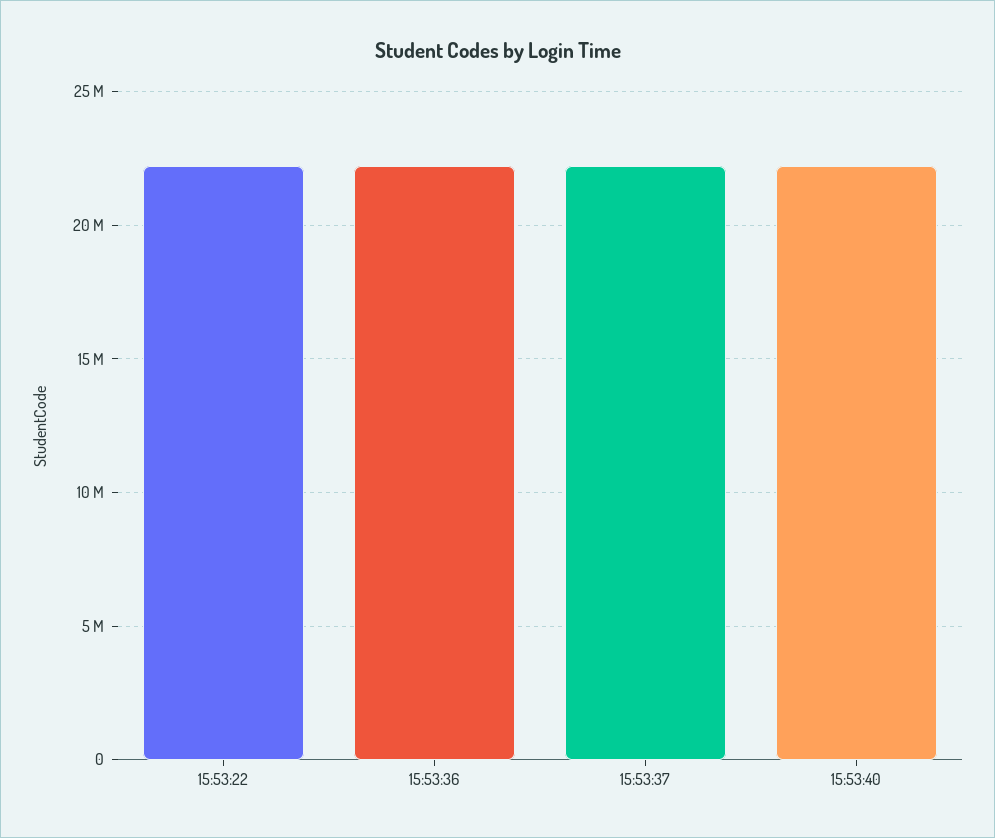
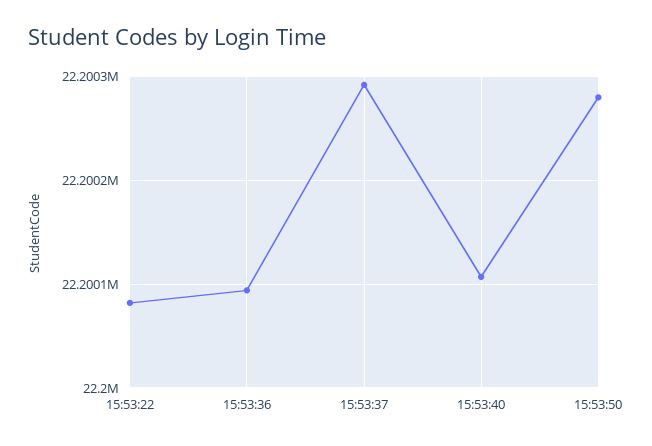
15:53:50: none -> 22200280

